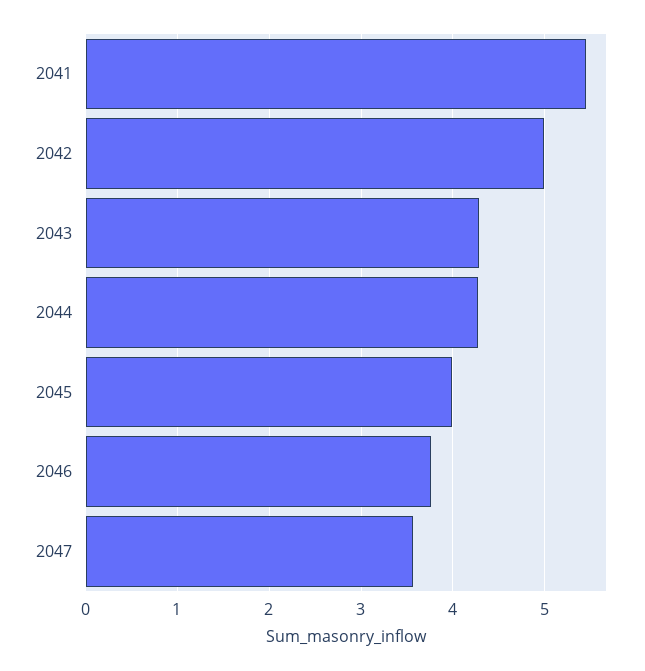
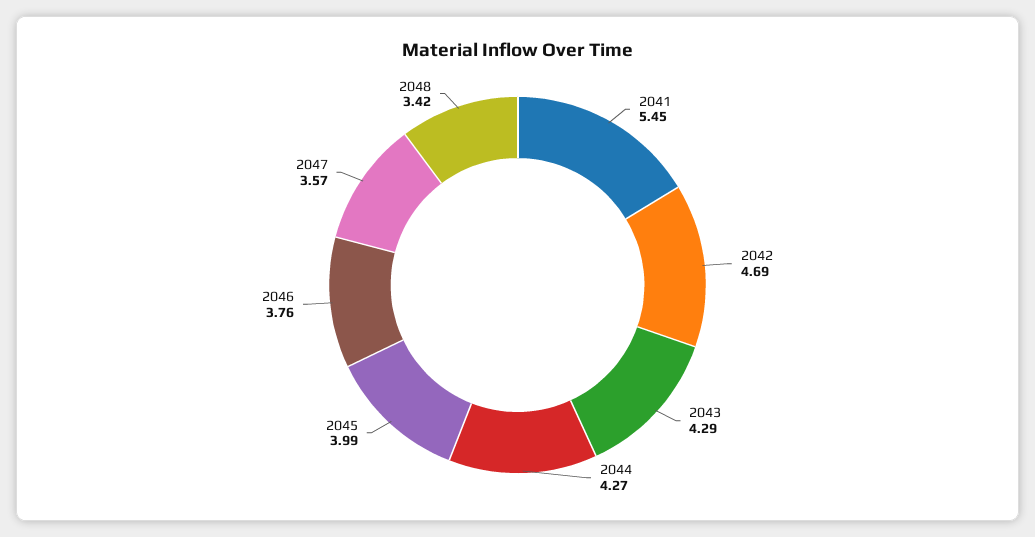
2042: 5 -> 4.69
2048: none -> 3.42

